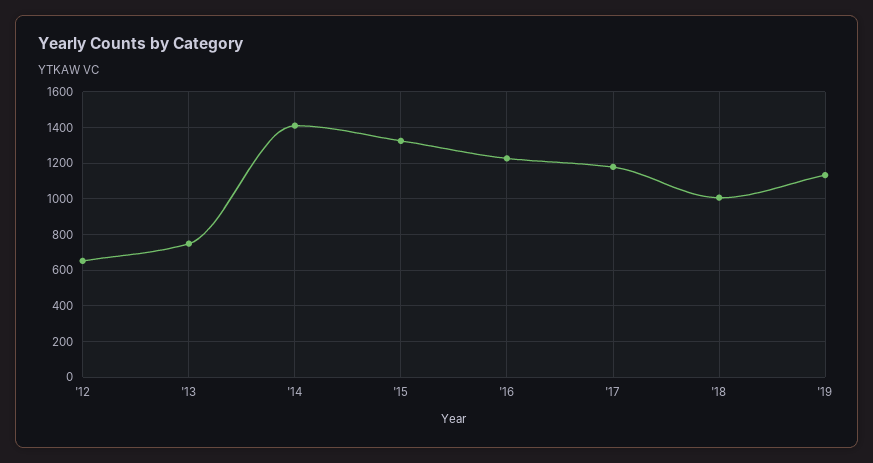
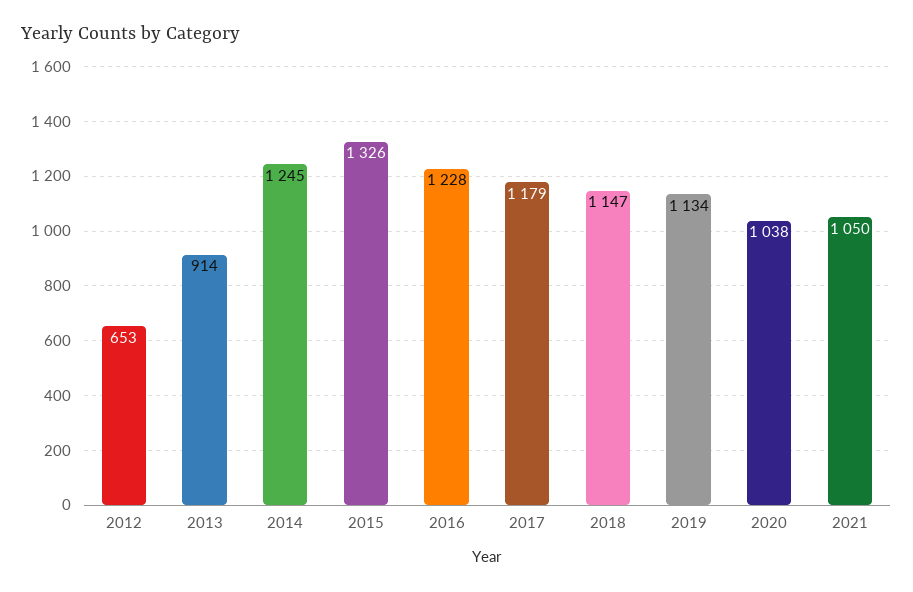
'13: 750 -> 914
'14: 1400 -> 1245
'18: 1000 -> 1147
2020: none -> 1038
2021: none -> 1050

